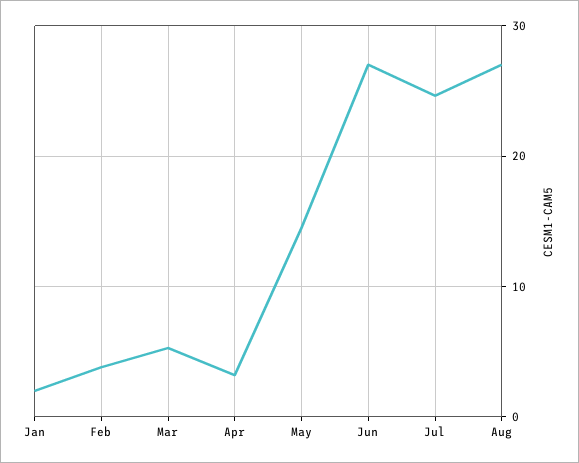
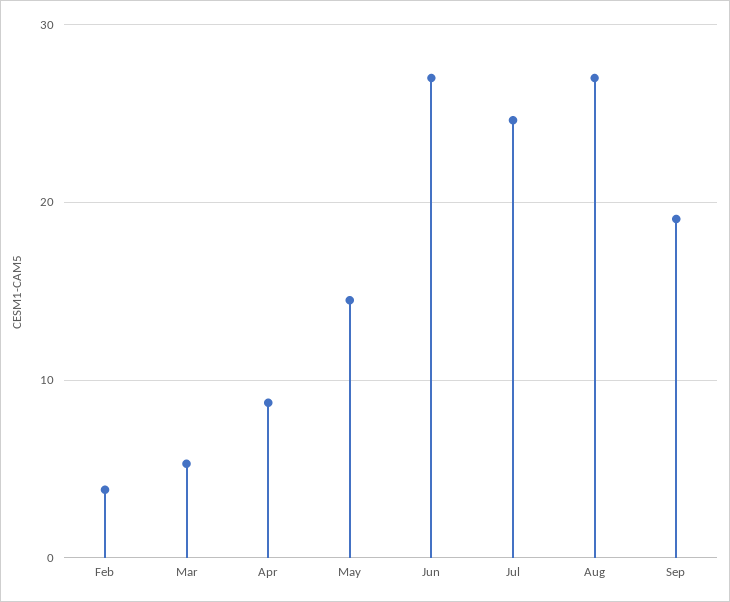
Jan: 2 -> none
Apr: 3 -> 9
Sep: none -> 19

